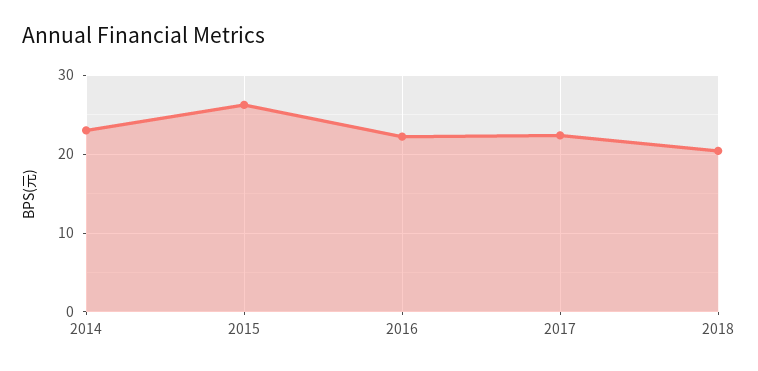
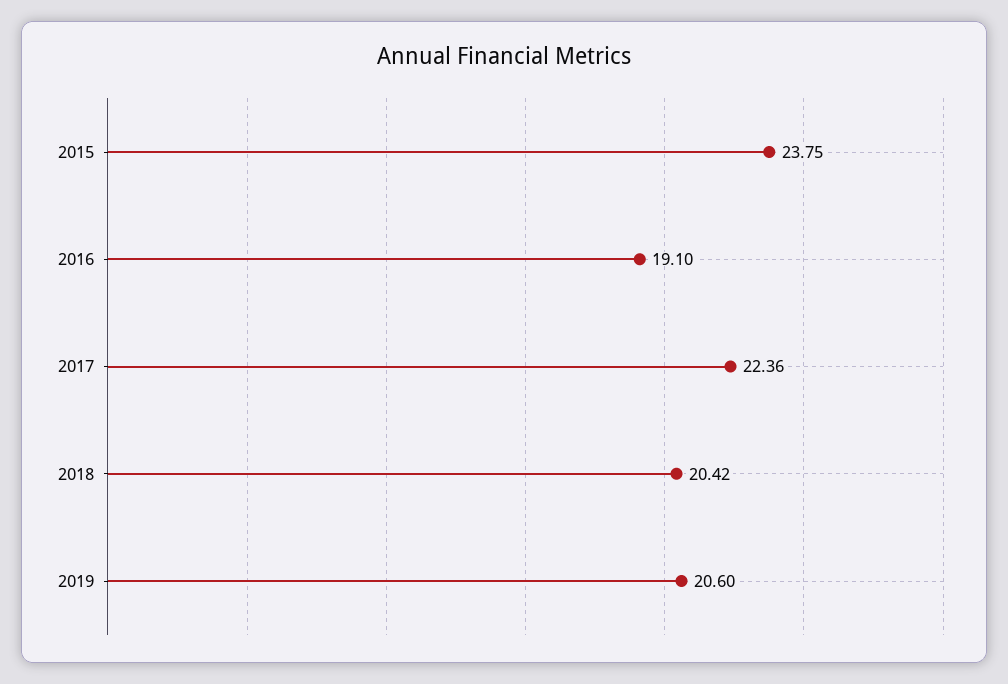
2014: 23 -> none
2015: 26 -> 23.75
2016: 22 -> 19.1
2019: none -> 20.6

